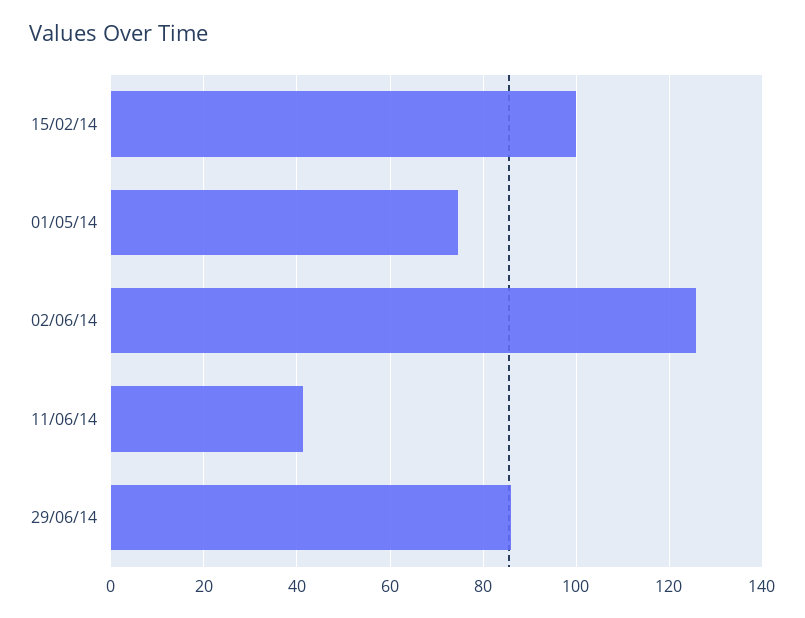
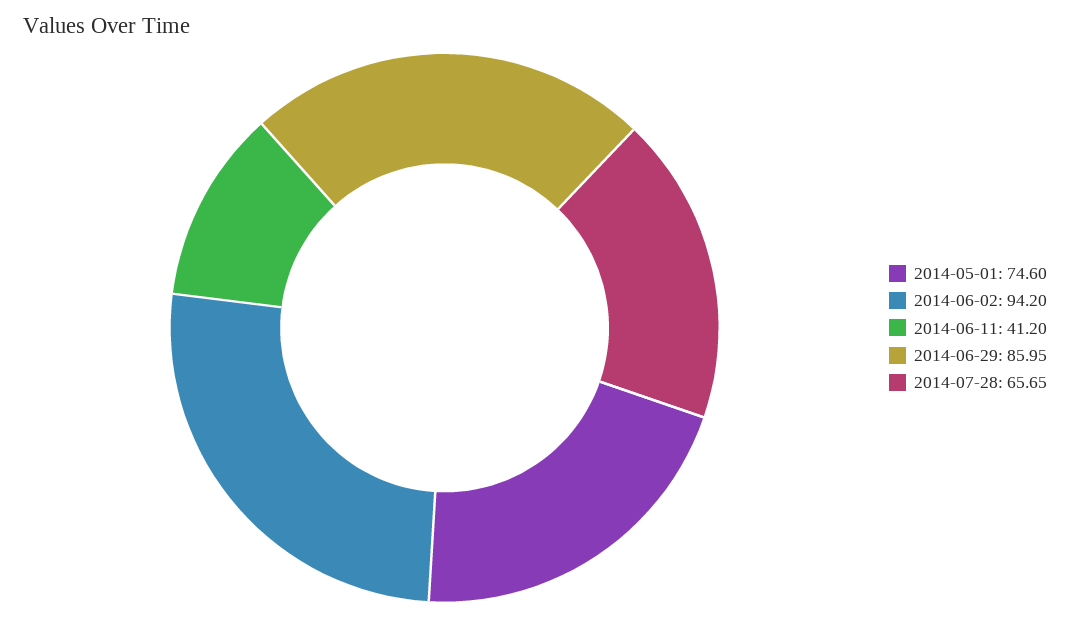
15/02/14: 100 -> none
02/06/14: 126 -> 94.2
2014-07-28: none -> 65.65

